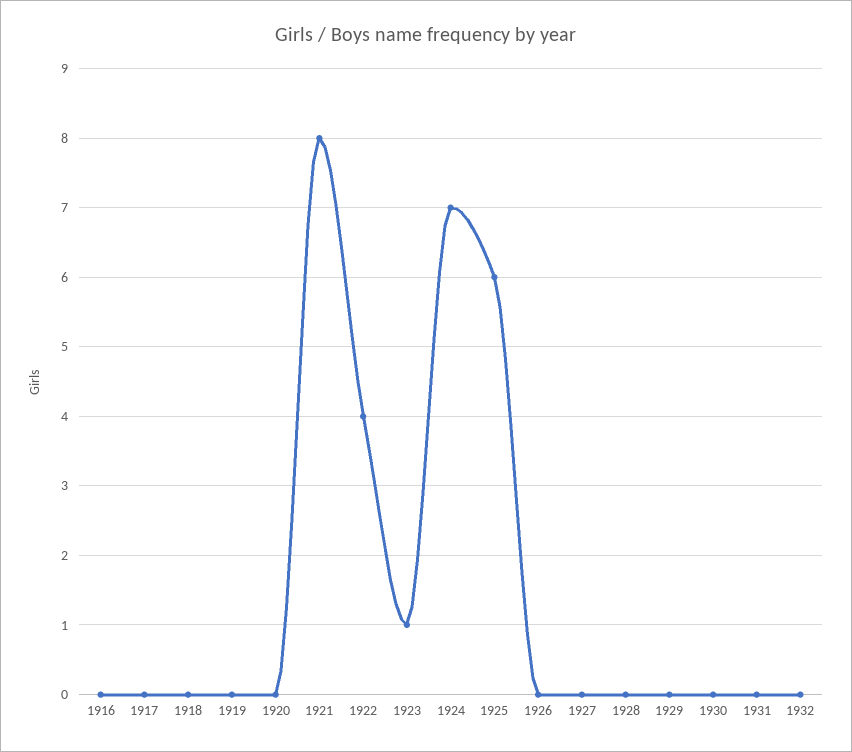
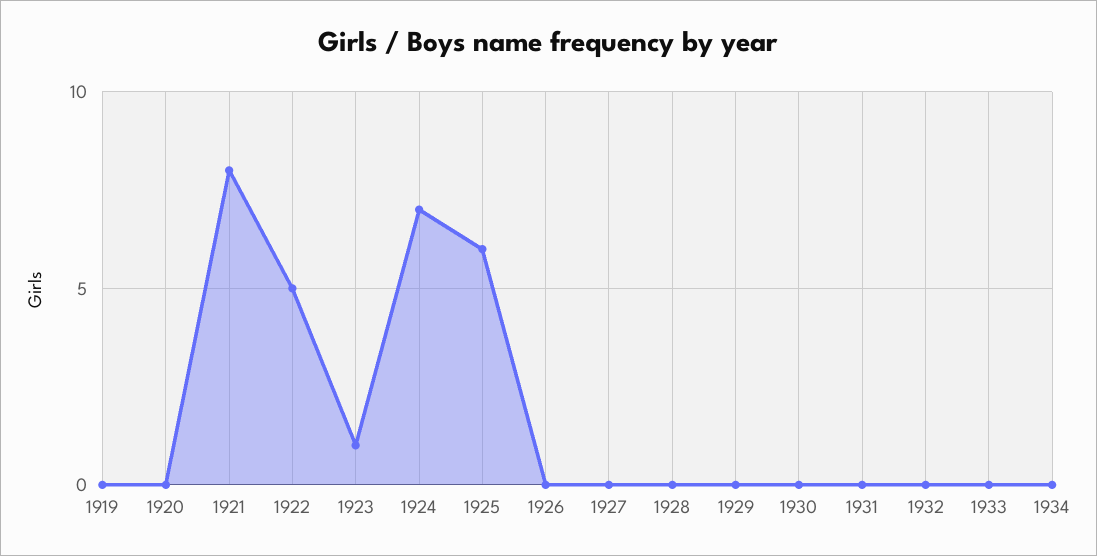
1916: 0 -> none
1917: 0 -> none
1918: 0 -> none
1922: 4 -> 5
1933: none -> 0
1934: none -> 0

